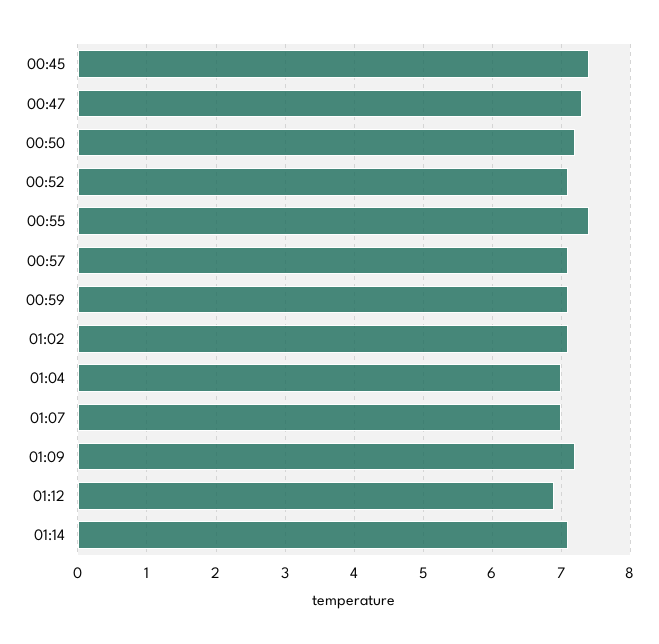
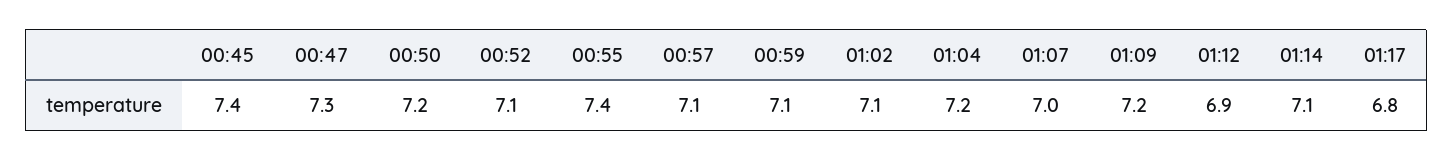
01:04: 7 -> 7.2
01:17: none -> 6.8

